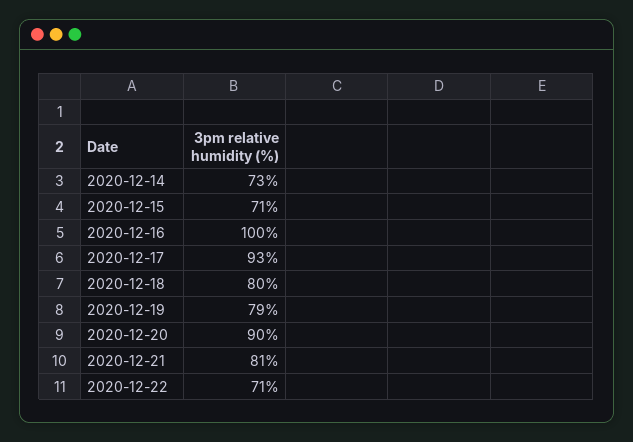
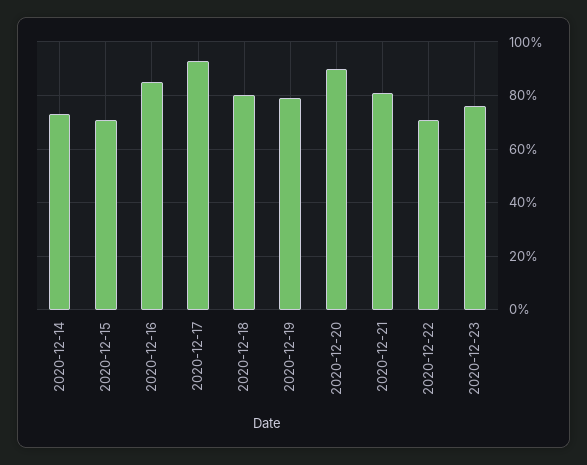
2020-12-16: 100 -> 85
2020-12-23: none -> 75

